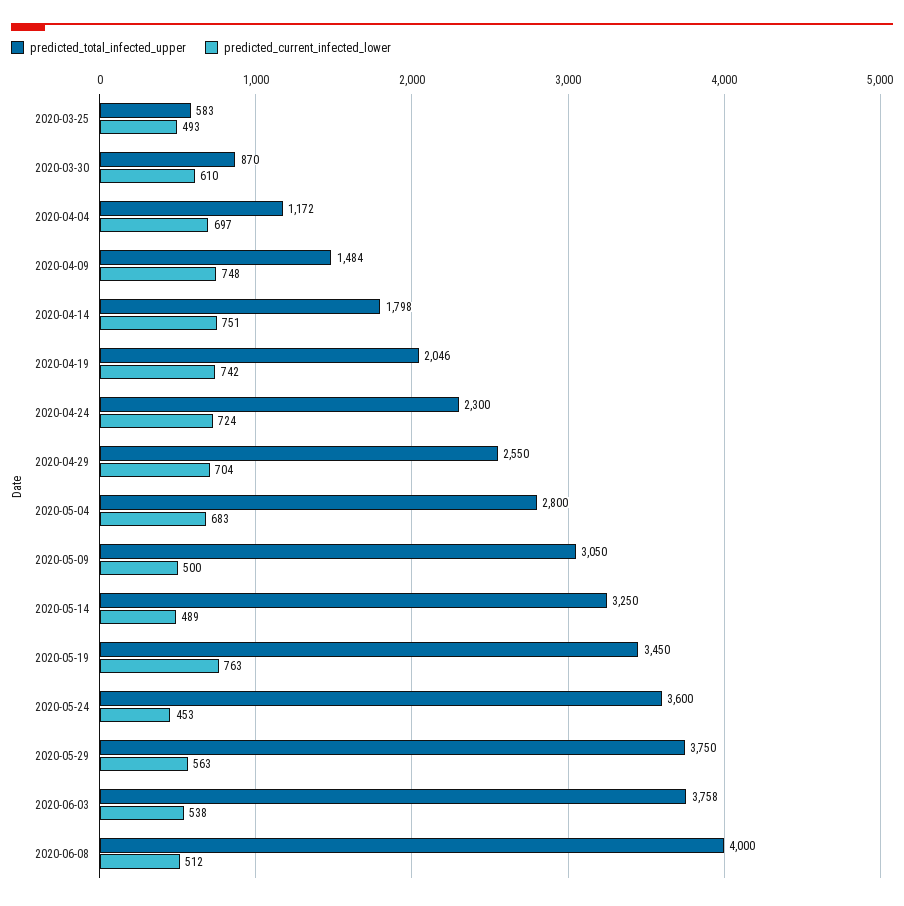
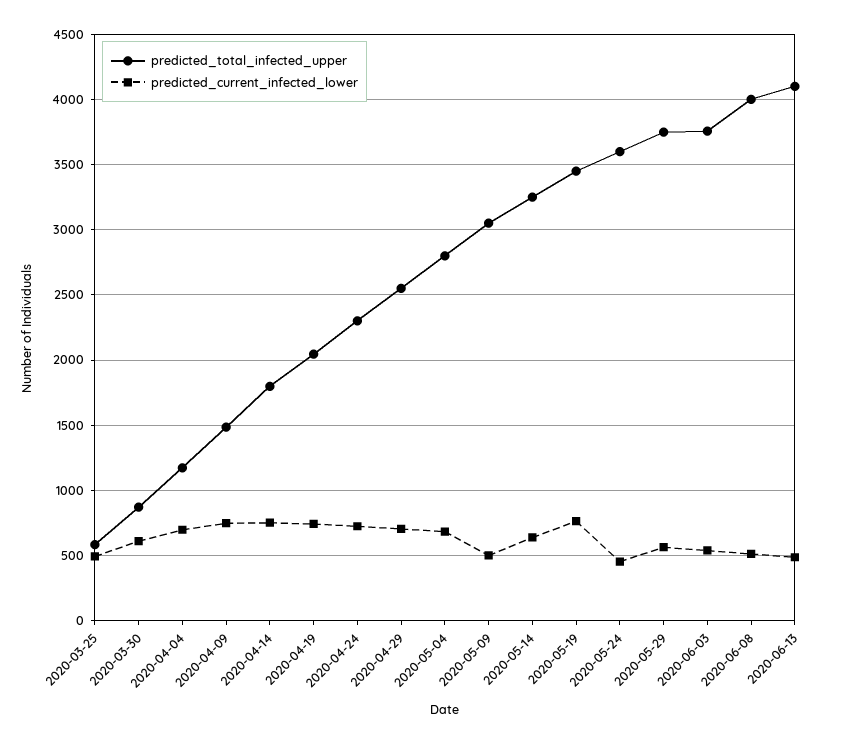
predicted_current_infected_lower, 2020-05-14: 489 -> 650
predicted_total_infected_upper, 2020-06-13: none -> 4100
predicted_current_infected_lower, 2020-06-13: none -> 500

